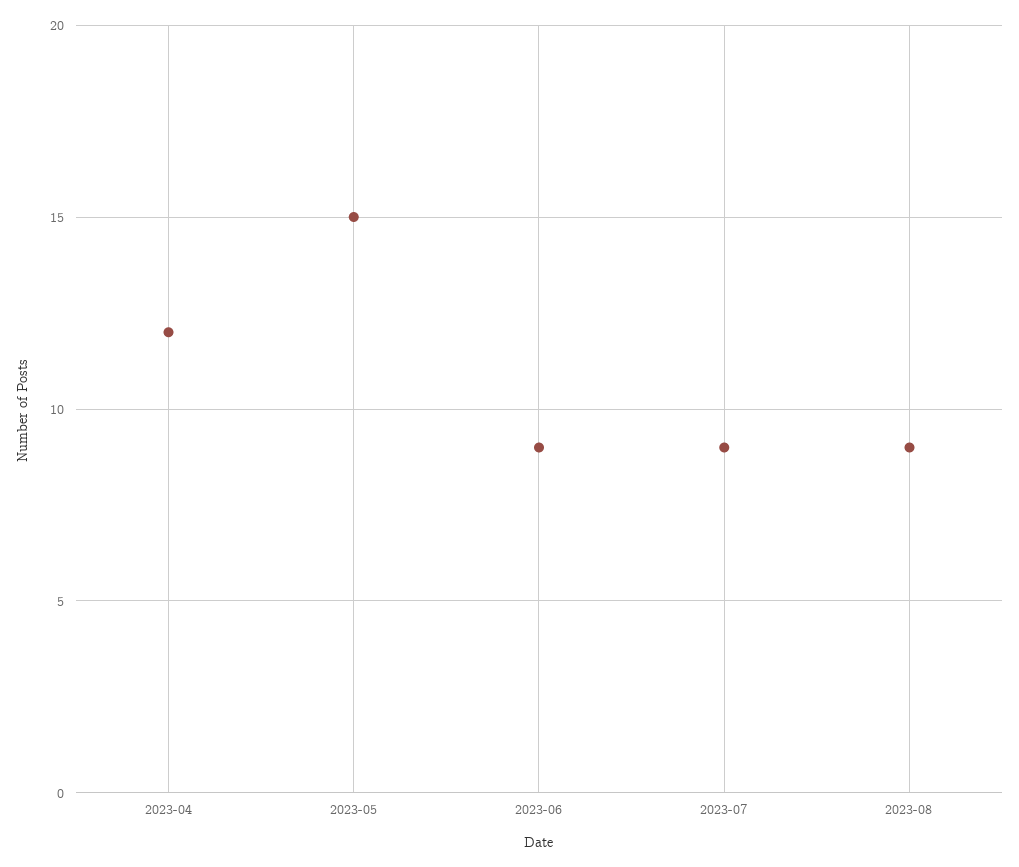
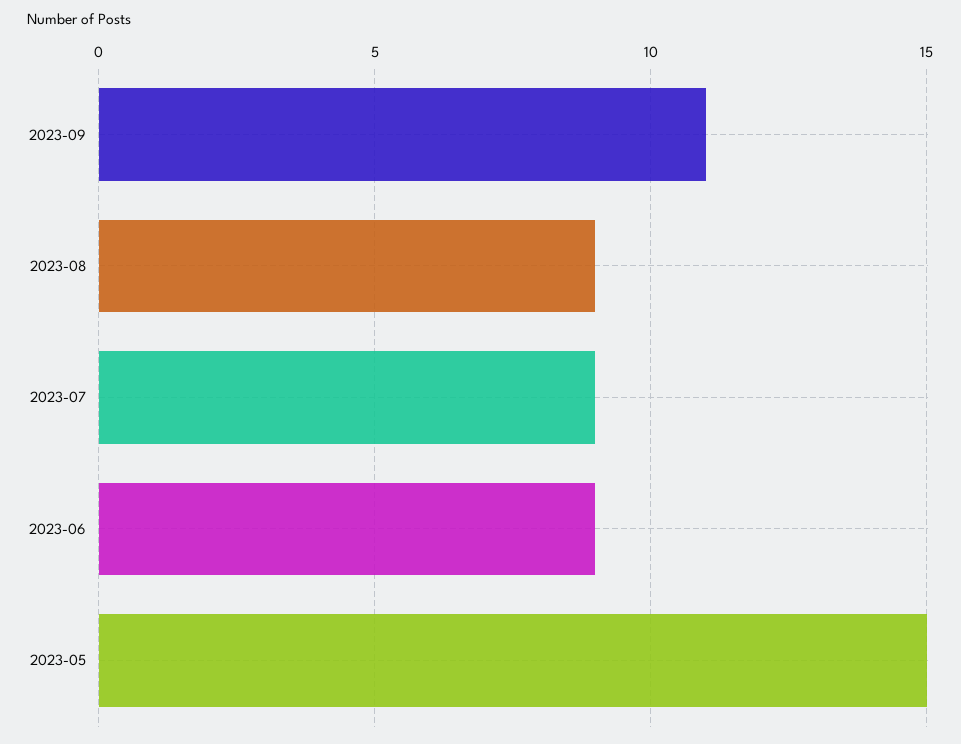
2023-04: 12 -> none
2023-09: none -> 11

